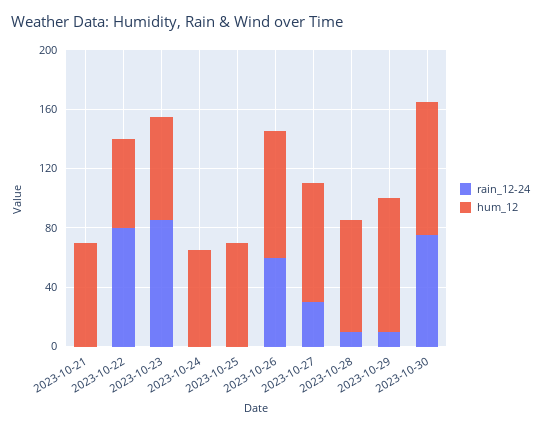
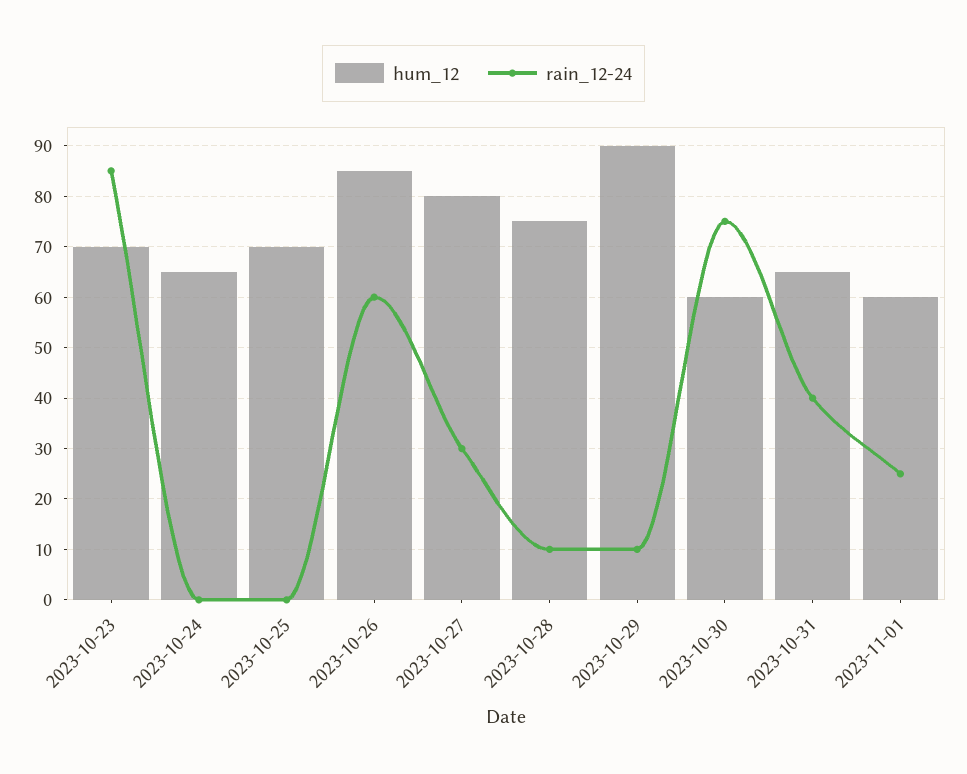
rain_12-24, 2023-10-21: 0 -> none
hum_12, 2023-10-21: 70 -> none
rain_12-24, 2023-10-22: 80 -> none
hum_12, 2023-10-22: 60 -> none
hum_12, 2023-10-30: 90 -> 60
hum_12, 2023-10-31: none -> 65
rain_12-24, 2023-10-31: none -> 40
hum_12, 2023-11-01: none -> 60
rain_12-24, 2023-11-01: none -> 25

